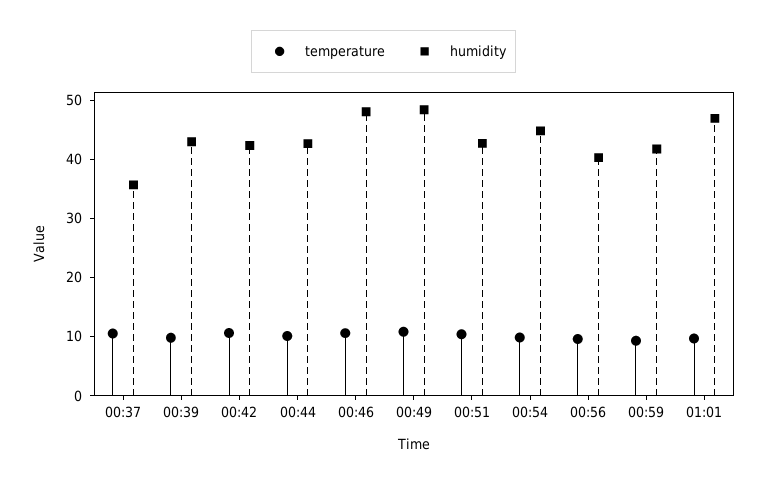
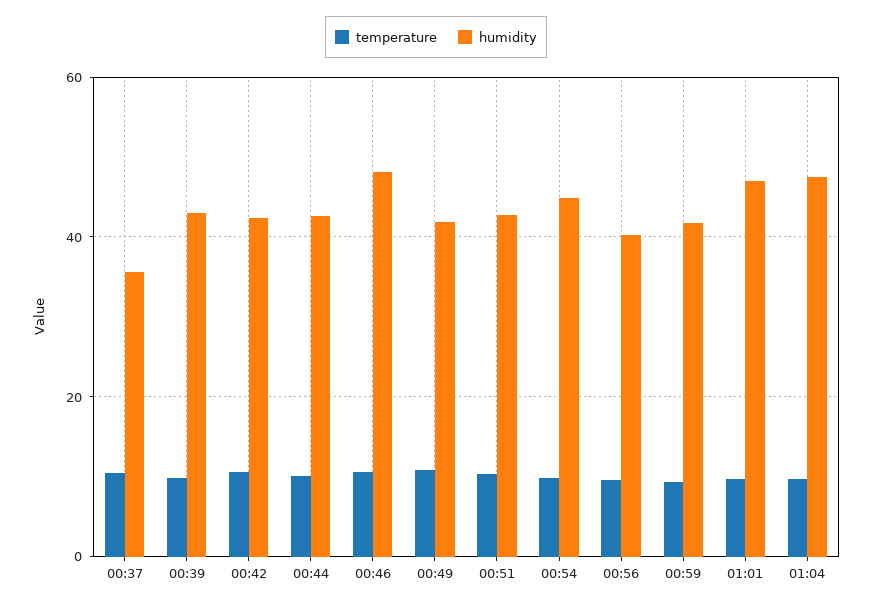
humidity, 00:49: 48 -> 42
temperature, 01:04: none -> 10
humidity, 01:04: none -> 48

